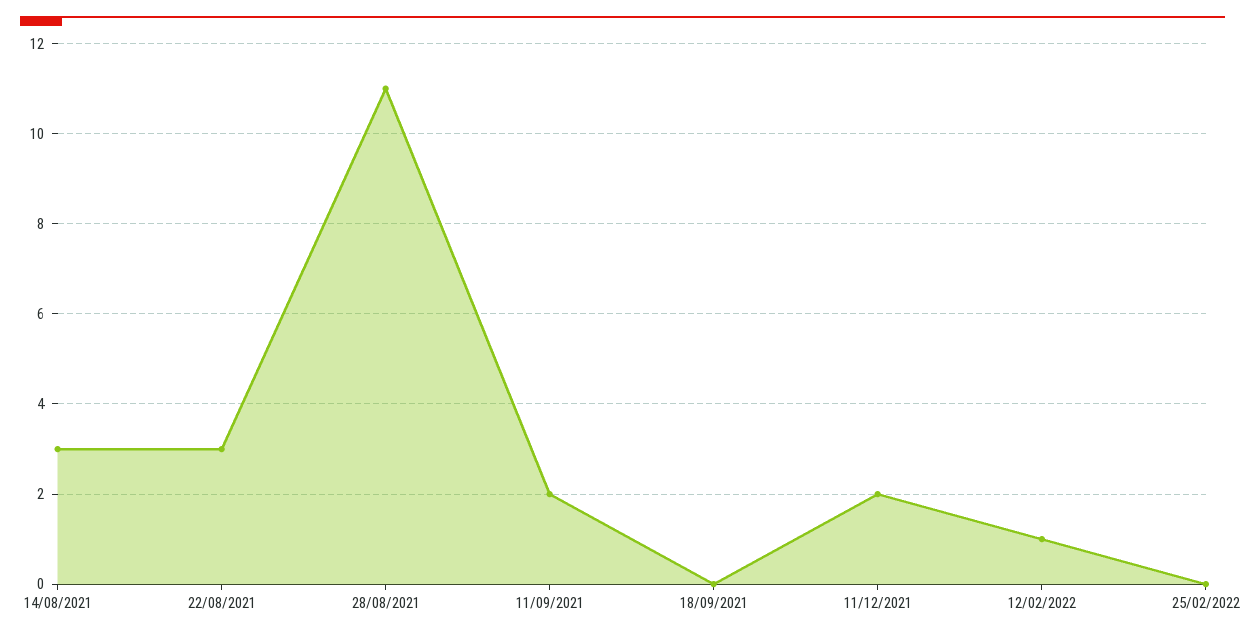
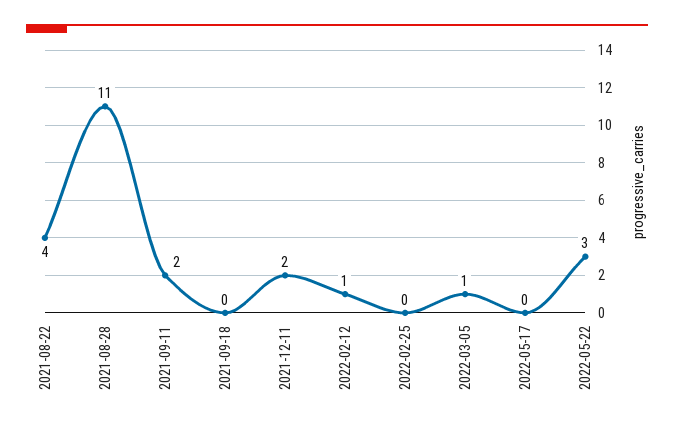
14/08/2021: 3 -> none
22/08/2021: 3 -> 4
2022-03-05: none -> 1
2022-05-17: none -> 0
2022-05-22: none -> 3

